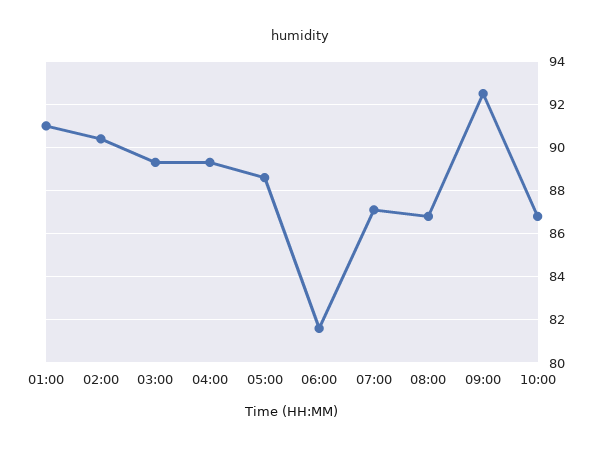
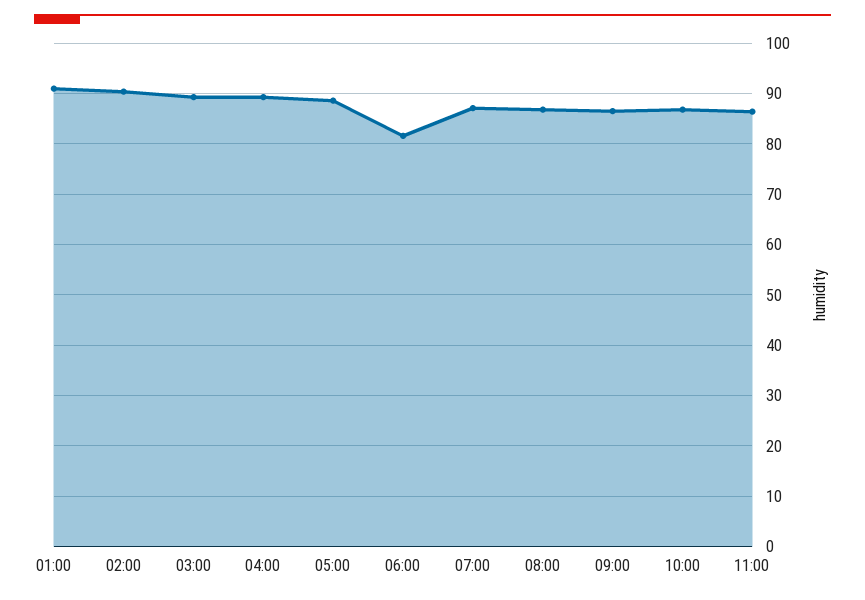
09:00: 92.5 -> 86
11:00: none -> 86

